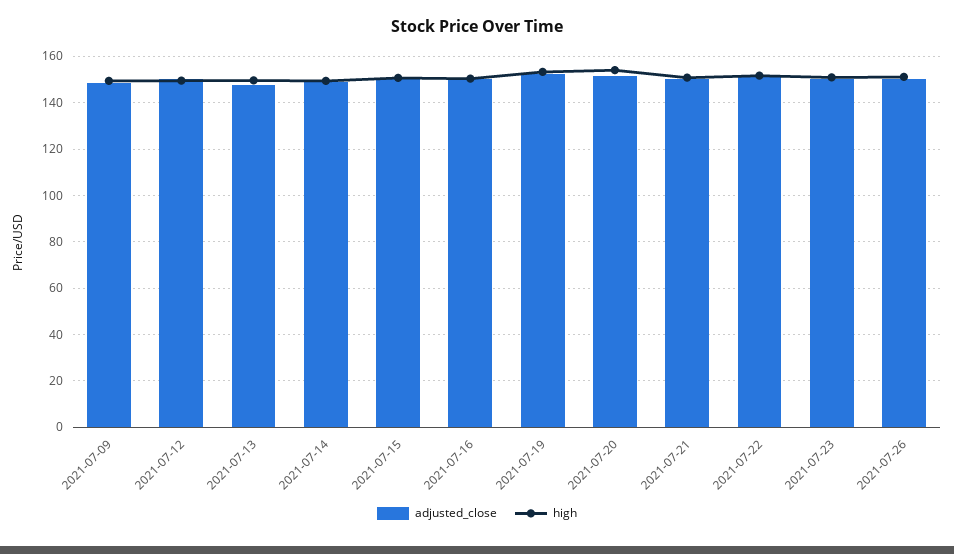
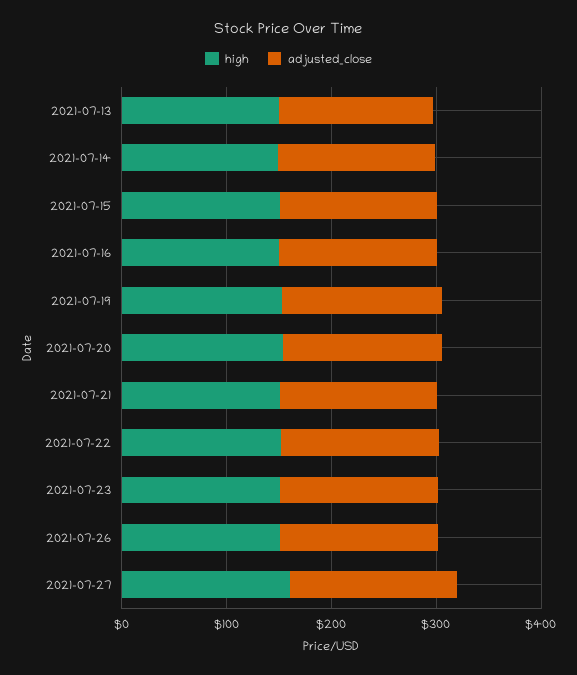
adjusted_close, 2021-07-09: 150 -> none
high, 2021-07-09: 150 -> none
adjusted_close, 2021-07-12: 150 -> none
high, 2021-07-12: 150 -> none
high, 2021-07-27: none -> 160
adjusted_close, 2021-07-27: none -> 160

